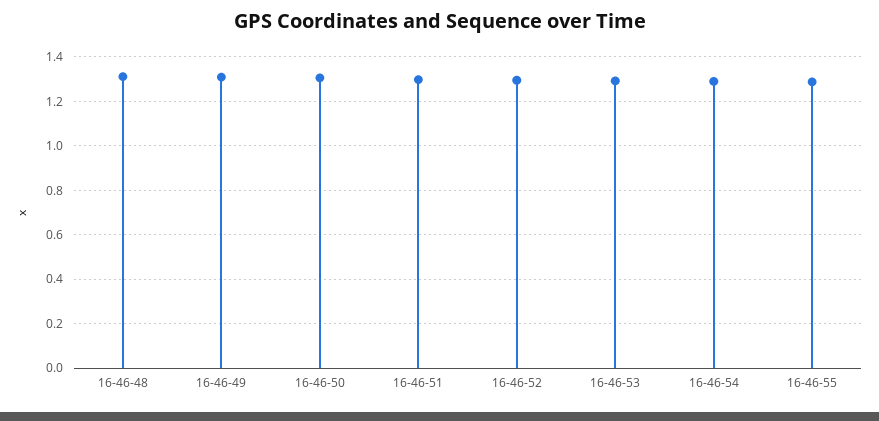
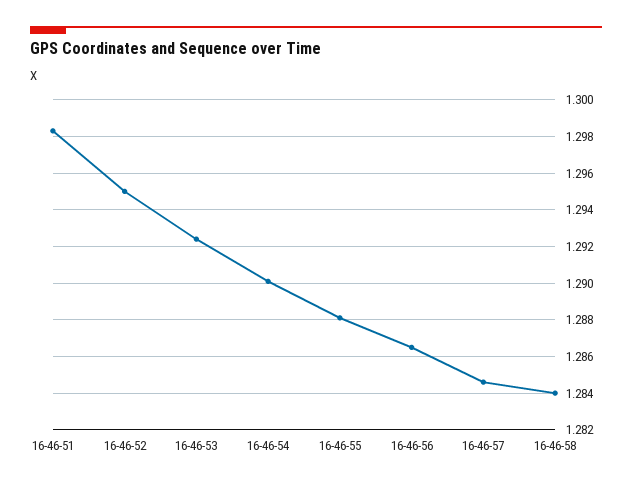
16-46-48: 1.3 -> none
16-46-49: 1.3 -> none
16-46-50: 1.3 -> none
16-46-56: none -> 1.2865
16-46-57: none -> 1.2845
16-46-58: none -> 1.284

